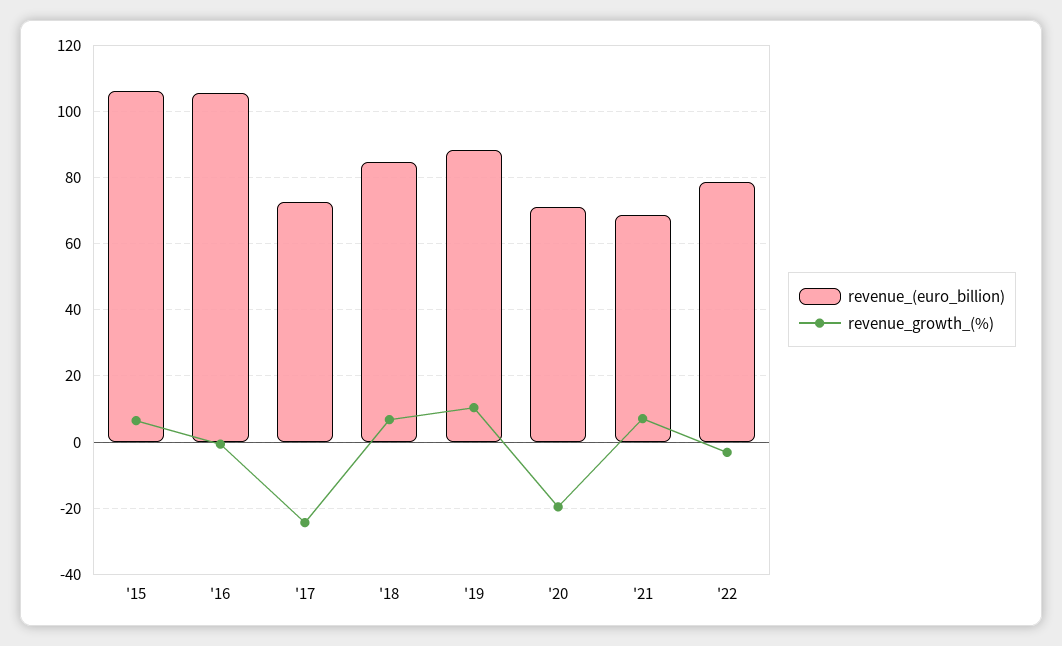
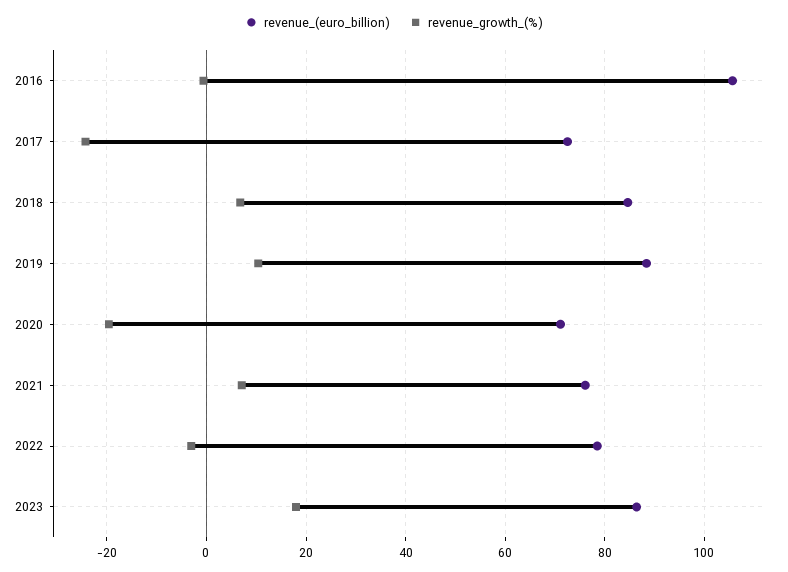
revenue_(euro_billion), '15: 106 -> none
revenue_growth_(%), '15: 6 -> none
revenue_(euro_billion), '21: 68 -> 76
revenue_(euro_billion), 2023: none -> 86
revenue_growth_(%), 2023: none -> 18

